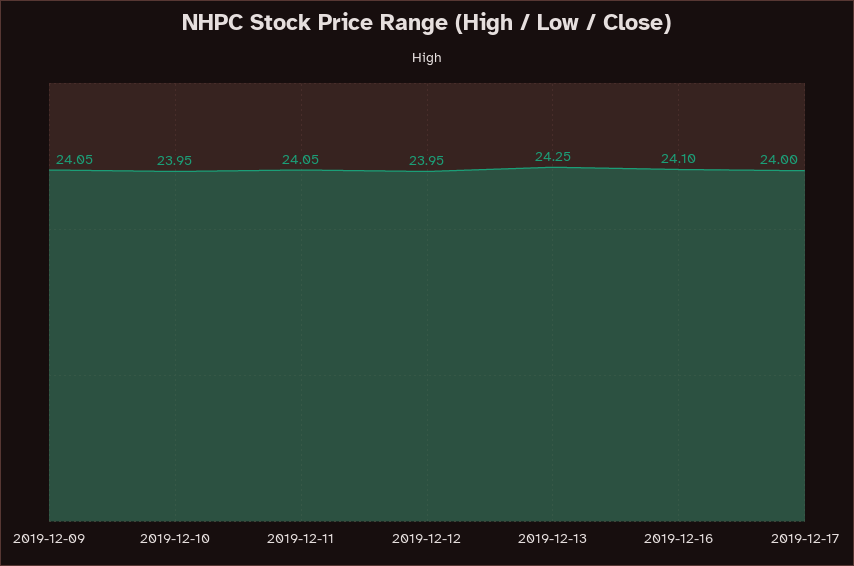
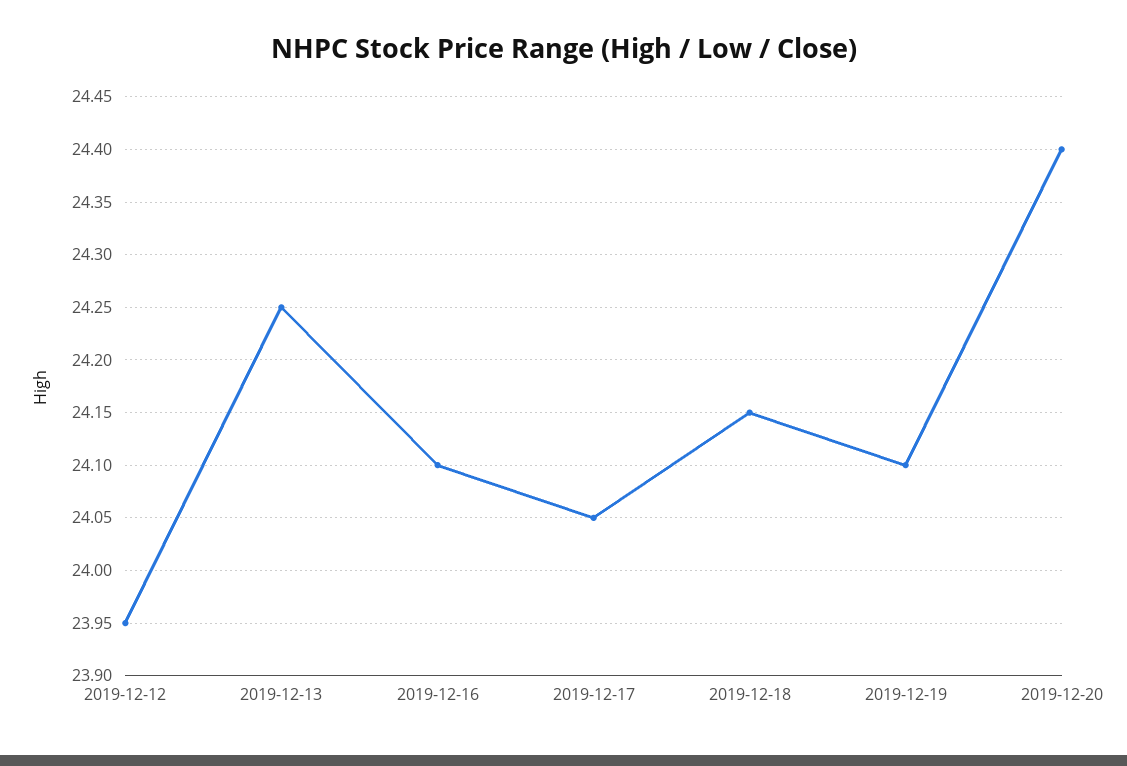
2019-12-09: 24.05 -> none
2019-12-10: 23.95 -> none
2019-12-11: 24.05 -> none
2019-12-17: 24 -> 24.05
2019-12-18: none -> 24.15
2019-12-19: none -> 24.1
2019-12-20: none -> 24.4

